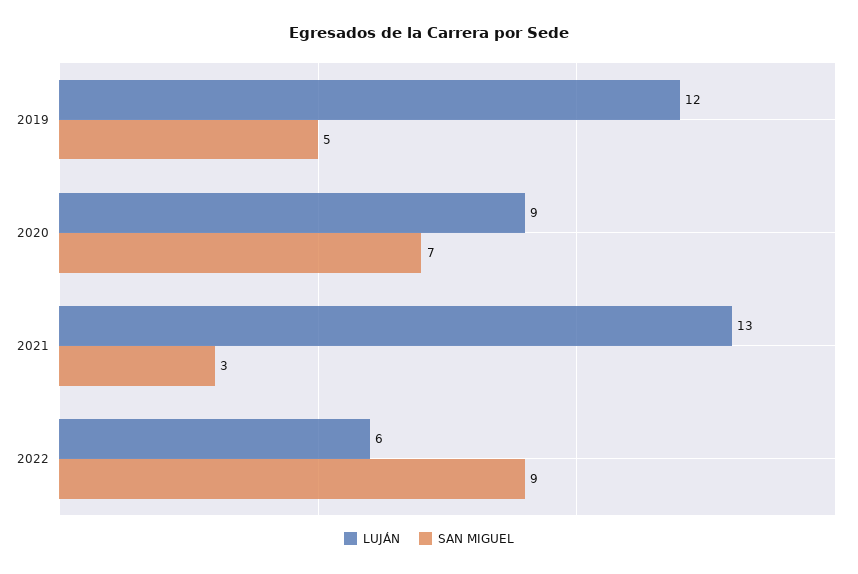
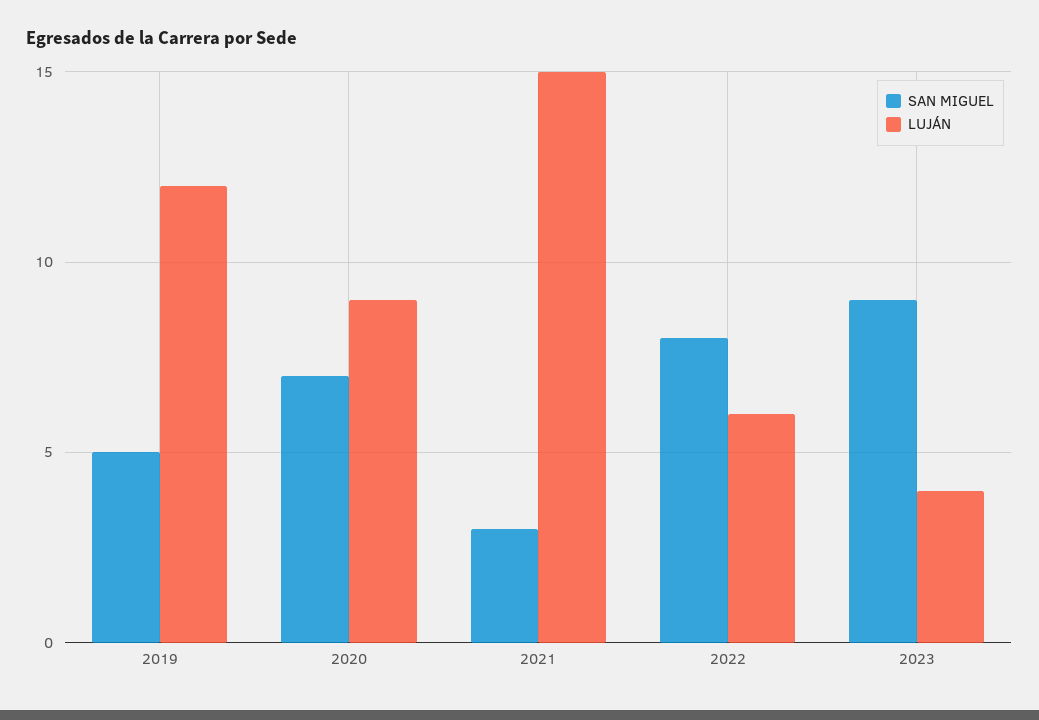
LUJÁN, 2021: 13 -> 15
SAN MIGUEL, 2022: 9 -> 8
SAN MIGUEL, 2023: none -> 9
LUJÁN, 2023: none -> 4

